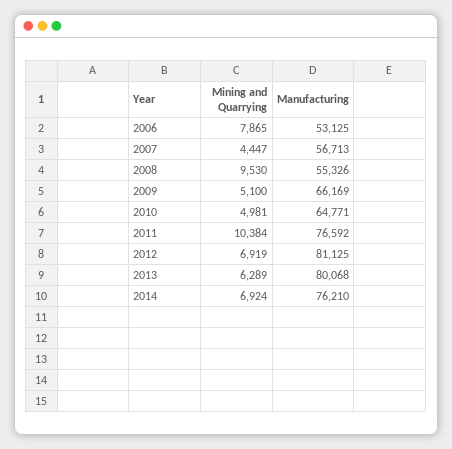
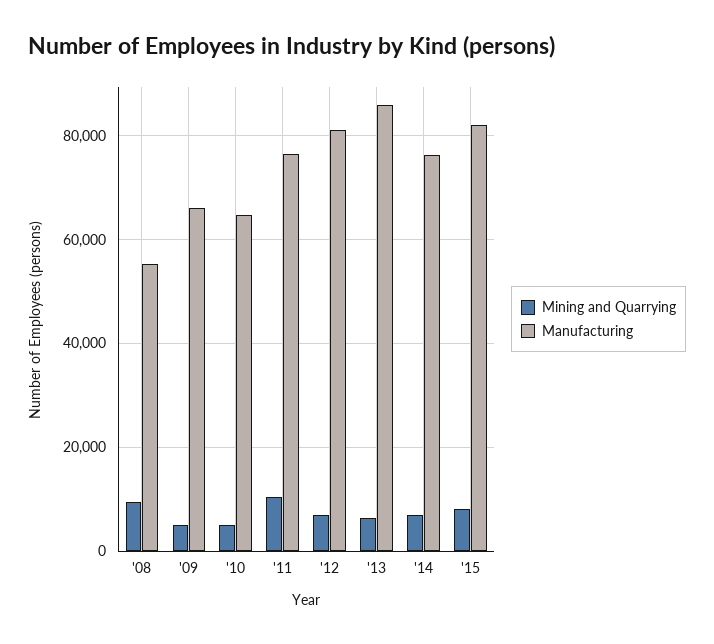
Mining and Quarrying, 2006: 7865 -> none
Manufacturing, 2006: 53125 -> none
Mining and Quarrying, 2007: 4447 -> none
Manufacturing, 2007: 56713 -> none
Manufacturing, 2013: 80068 -> 86000
Mining and Quarrying, '15: none -> 8000
Manufacturing, '15: none -> 82000

